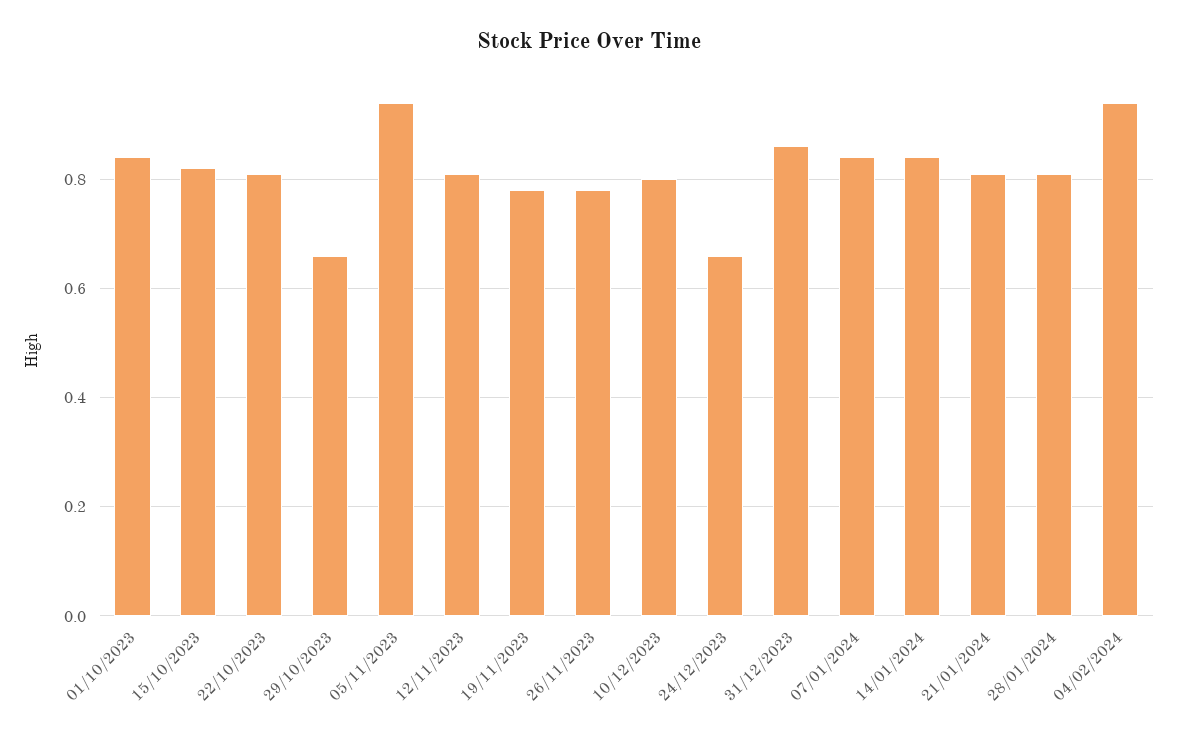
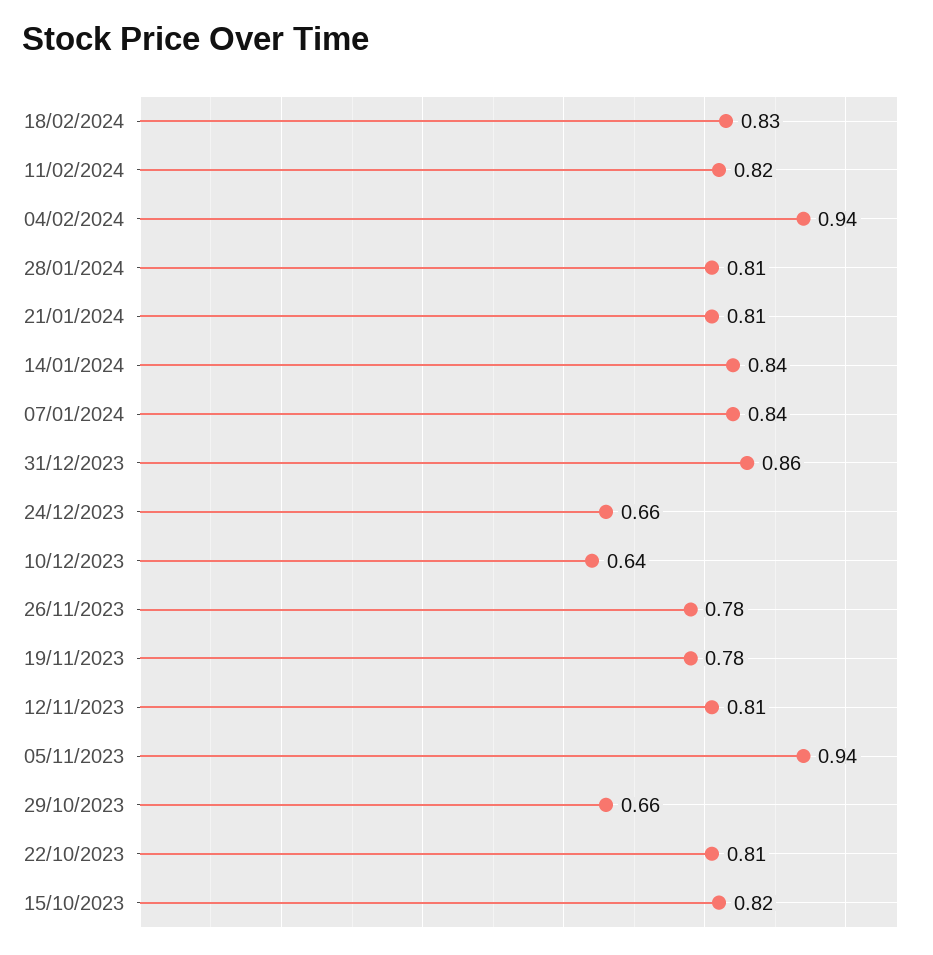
01/10/2023: 0.85 -> none
10/12/2023: 0.8 -> 0.64
18/02/2024: none -> 0.83
11/02/2024: none -> 0.82

